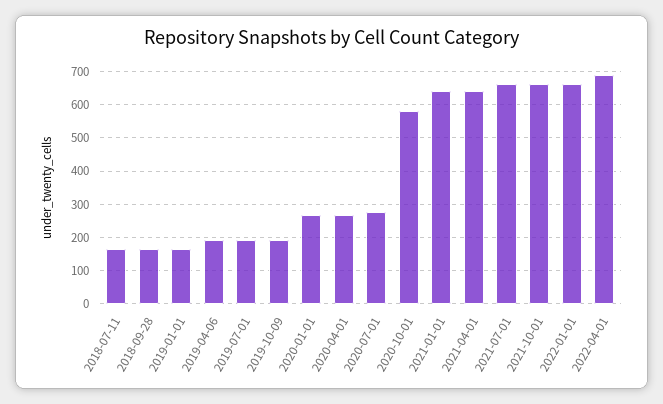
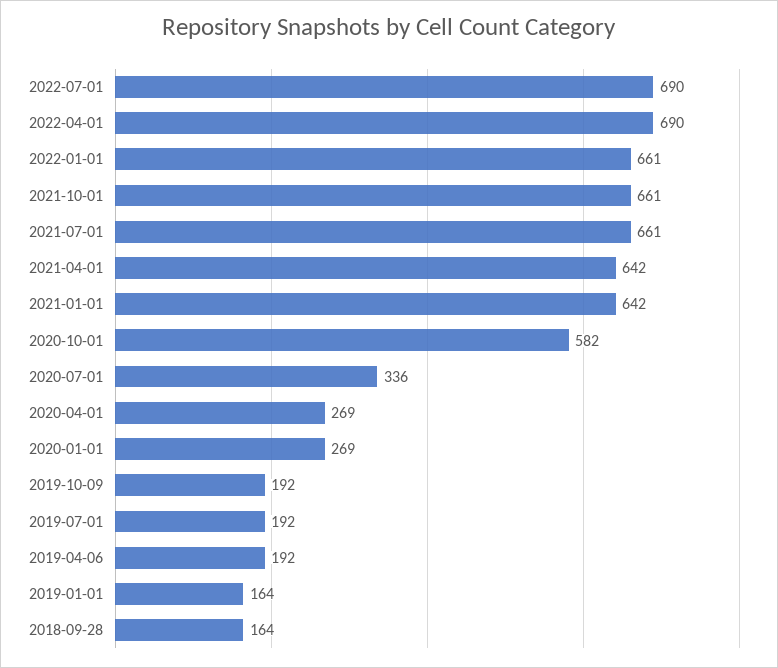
2018-07-11: 160 -> none
2020-07-01: 280 -> 336
2022-07-01: none -> 690

